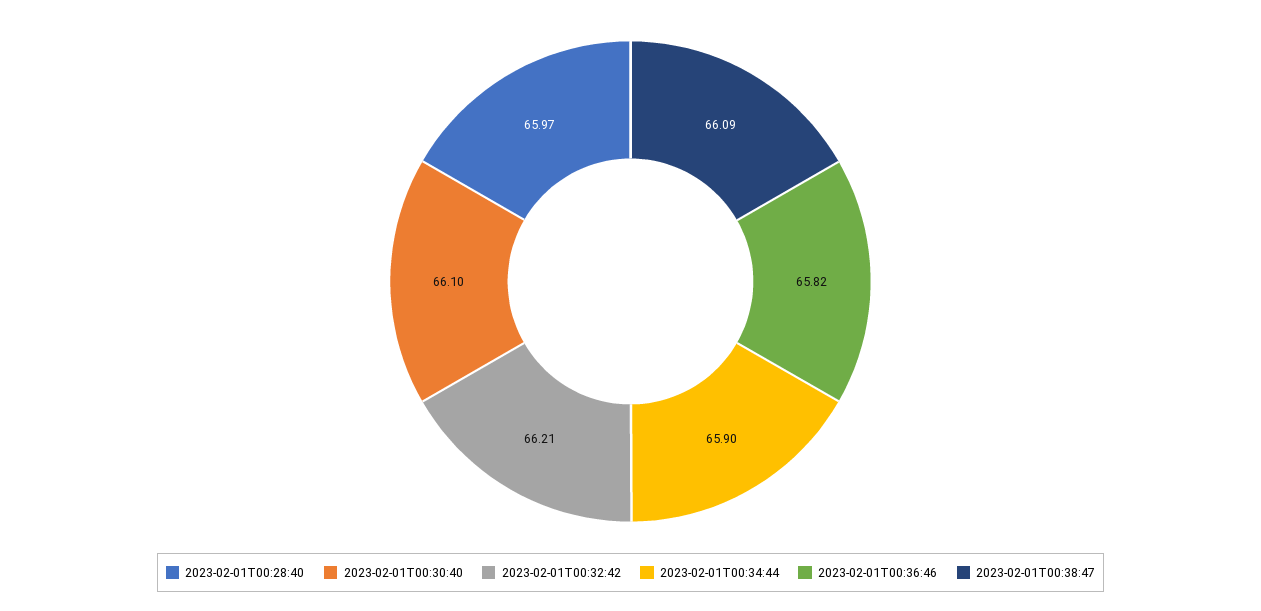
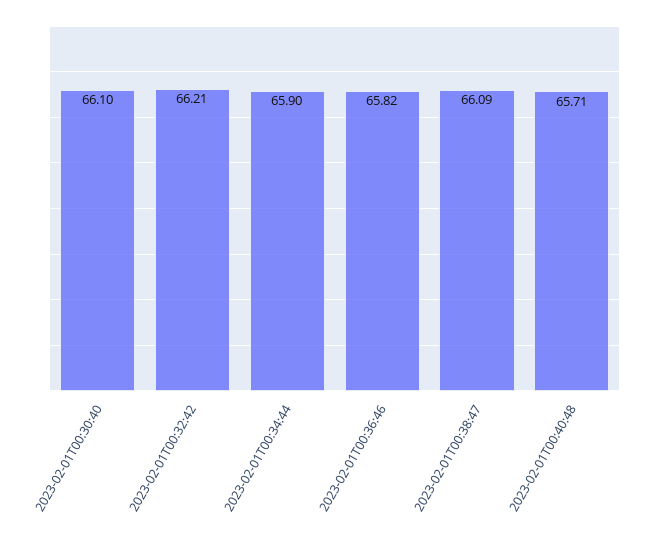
2023-02-01T00:28:40: 65.97 -> none
2023-02-01T00:40:48: none -> 65.71

